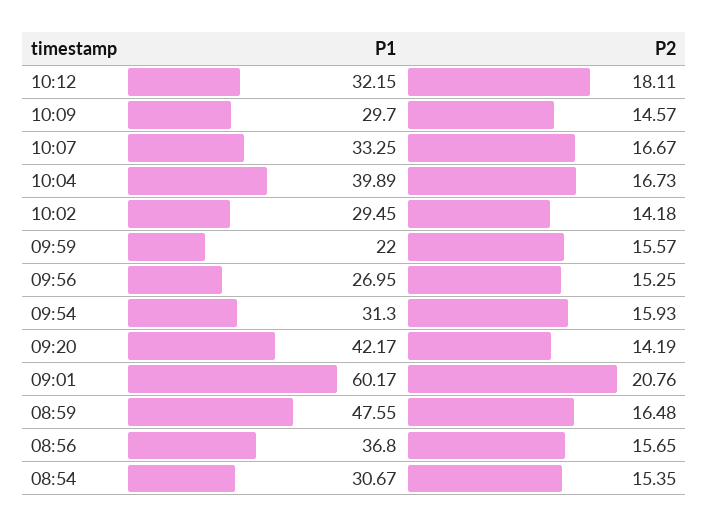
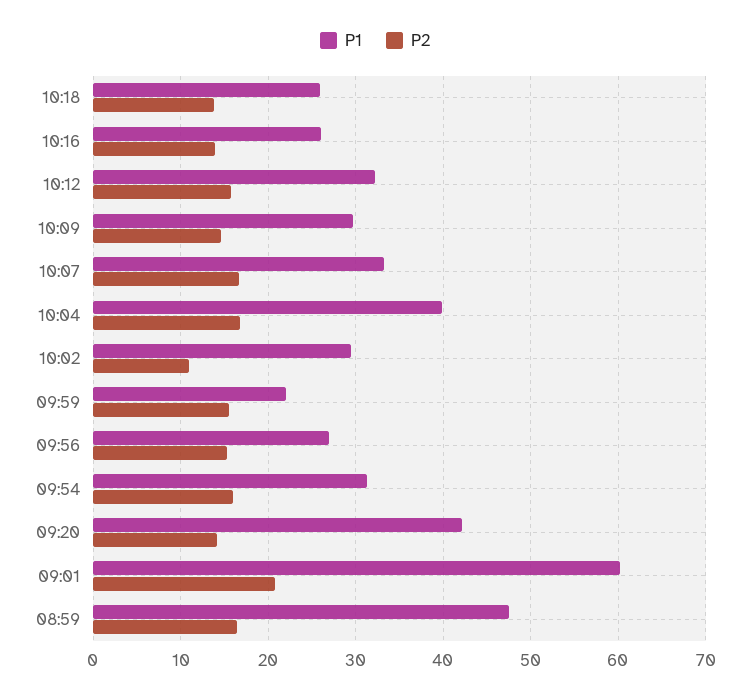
P2, 10:12: 18.11 -> 16
P2, 10:02: 14.18 -> 11
P1, 08:56: 36.8 -> none
P2, 08:56: 15.65 -> none
P1, 08:54: 30.67 -> none
P2, 08:54: 15.35 -> none
P1, 10:18: none -> 26
P2, 10:18: none -> 14
P1, 10:16: none -> 26
P2, 10:16: none -> 14

